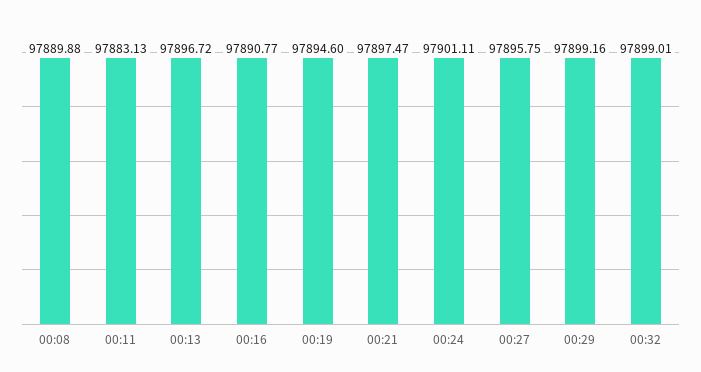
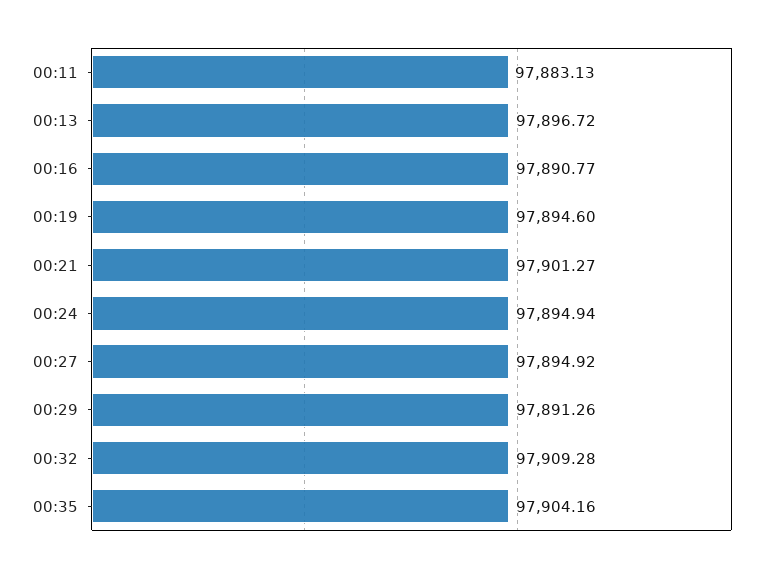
00:08: 97889.88 -> none
00:21: 97897.47 -> 97901.27
00:24: 97901.11 -> 97894.94
00:27: 97895.75 -> 97894.92
00:29: 97899.16 -> 97891.26
00:32: 97899.01 -> 97909.28
00:35: none -> 97904.16

